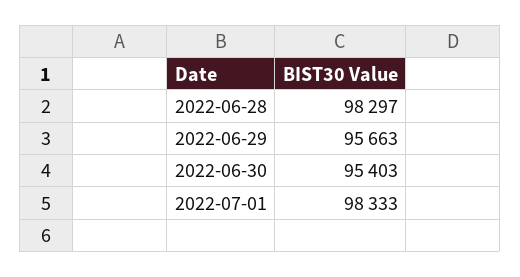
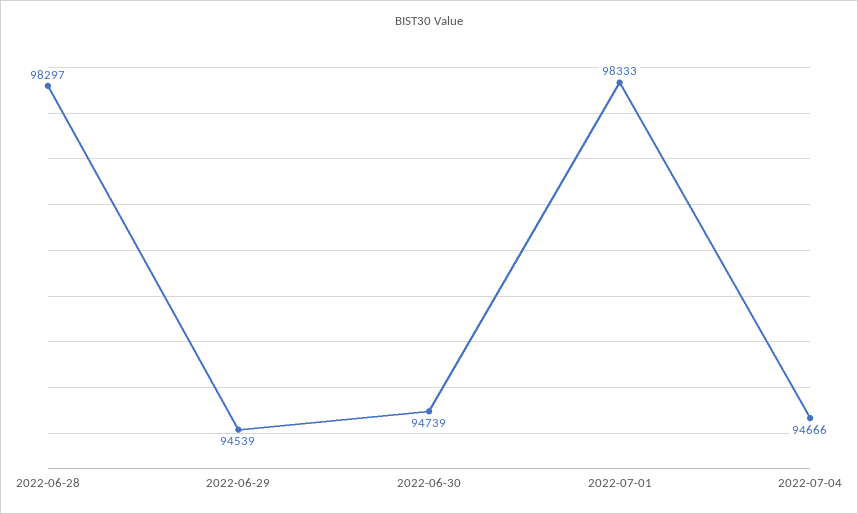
2022-06-29: 95663 -> 94539
2022-06-30: 95403 -> 94739
2022-07-04: none -> 94666

